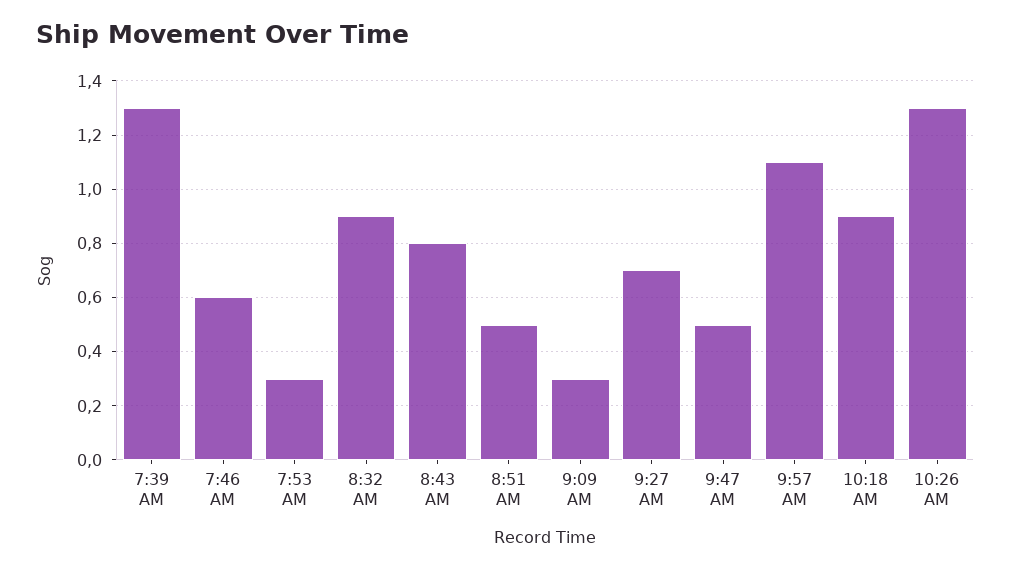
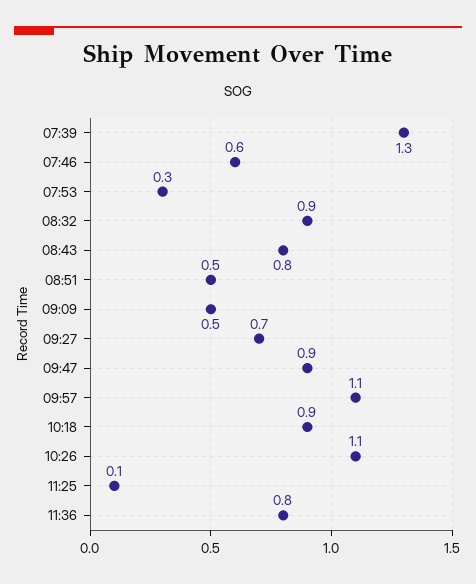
9:09 AM: 0.3 -> 0.5
9:47 AM: 0.5 -> 0.9
10:26 AM: 1.3 -> 1.1
11:25: none -> 0.1
11:36: none -> 0.8

